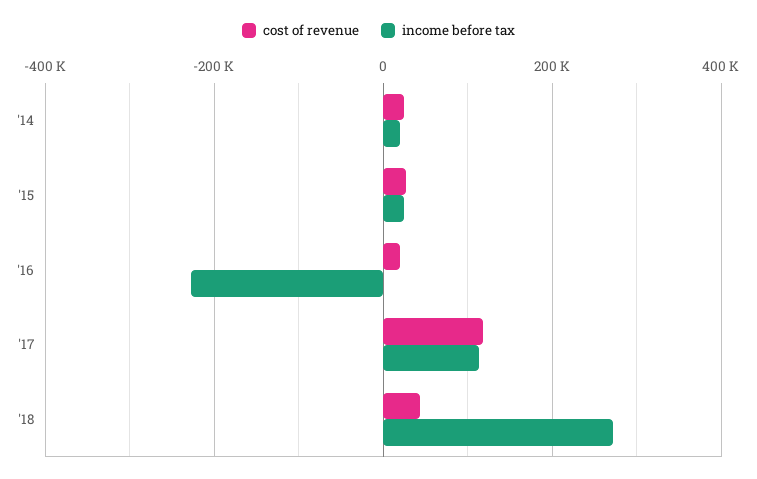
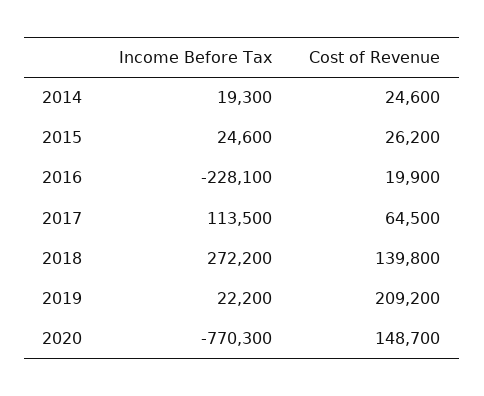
cost of revenue, '17: 120000 -> 64500
cost of revenue, '18: 40000 -> 139800
income before tax, 2019: none -> 22200
cost of revenue, 2019: none -> 209200
income before tax, 2020: none -> -770300
cost of revenue, 2020: none -> 148700

